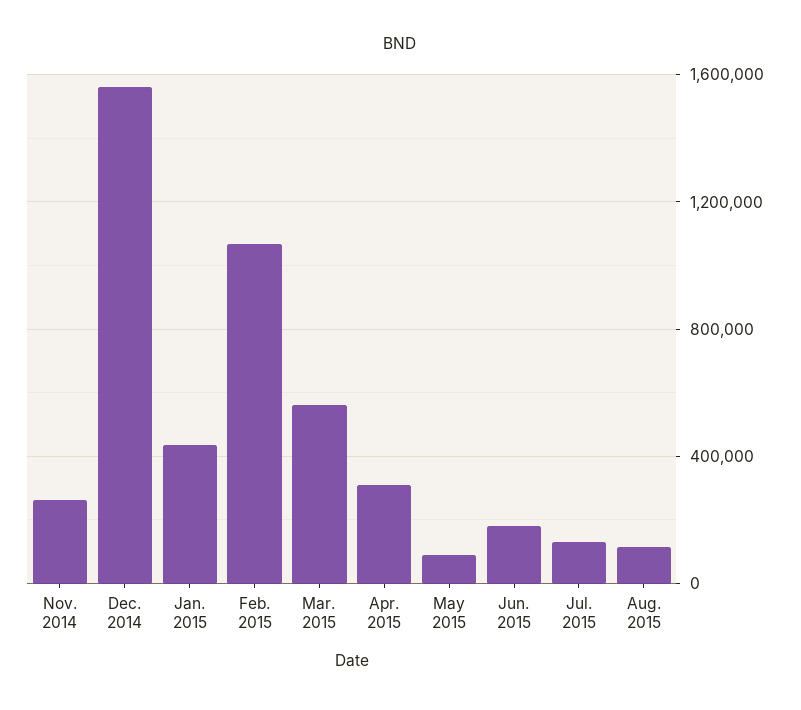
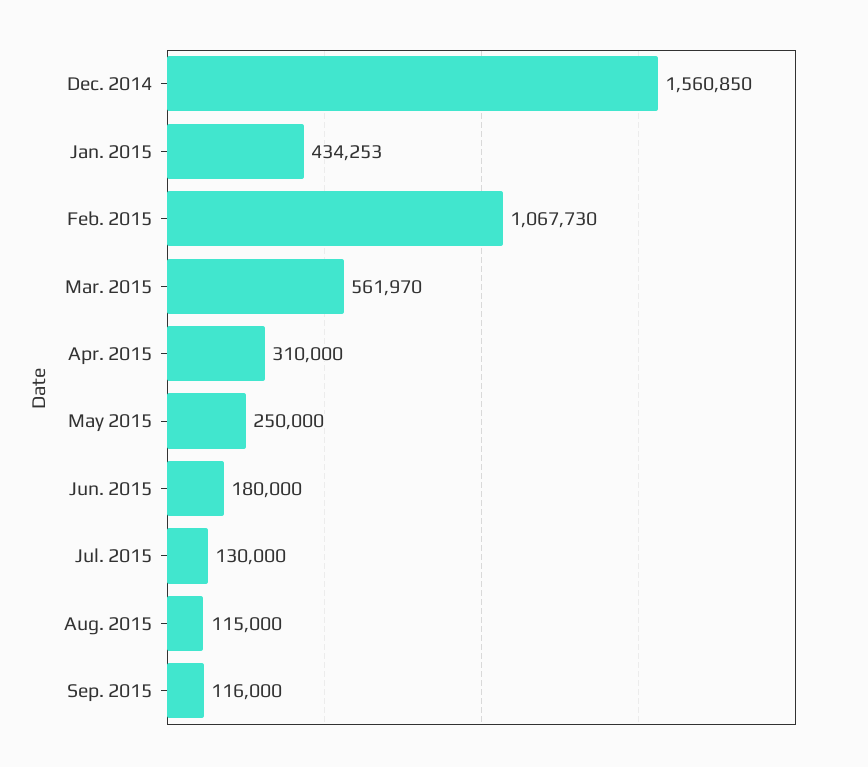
Nov. 2014: 250000 -> none
May 2015: 100000 -> 250000
Sep. 2015: none -> 116000

